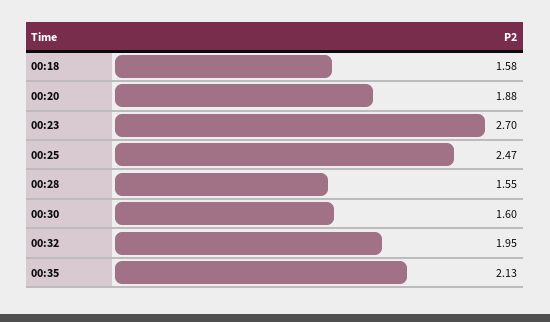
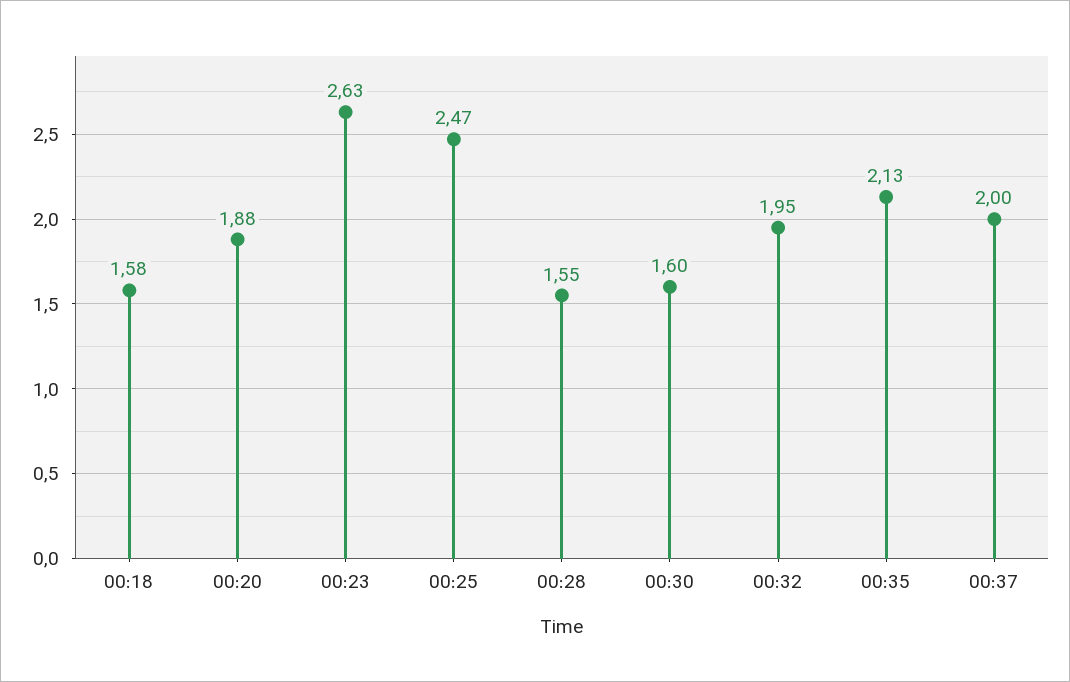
00:23: 2.7 -> 2.63
00:37: none -> 2

